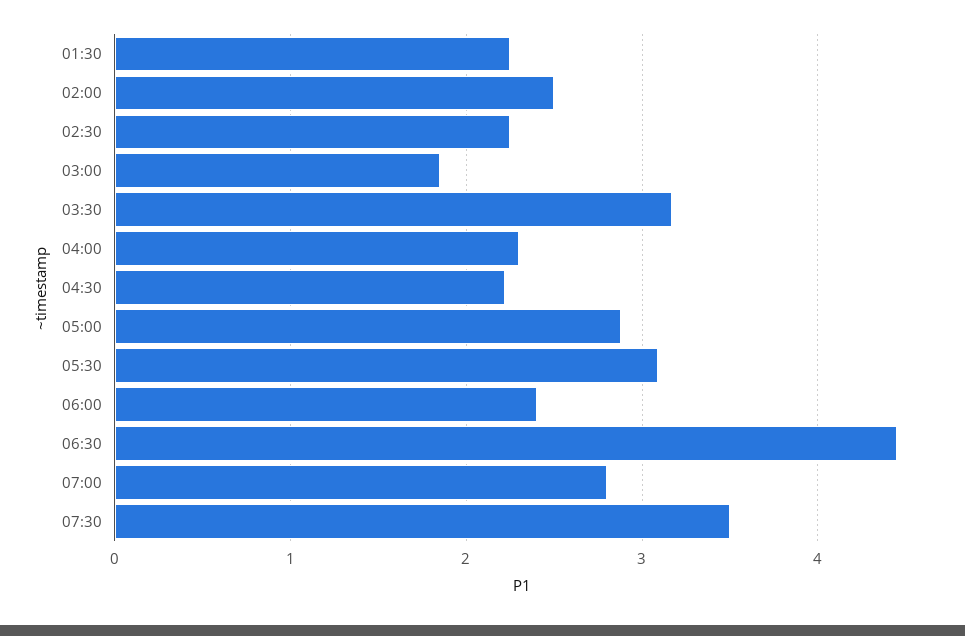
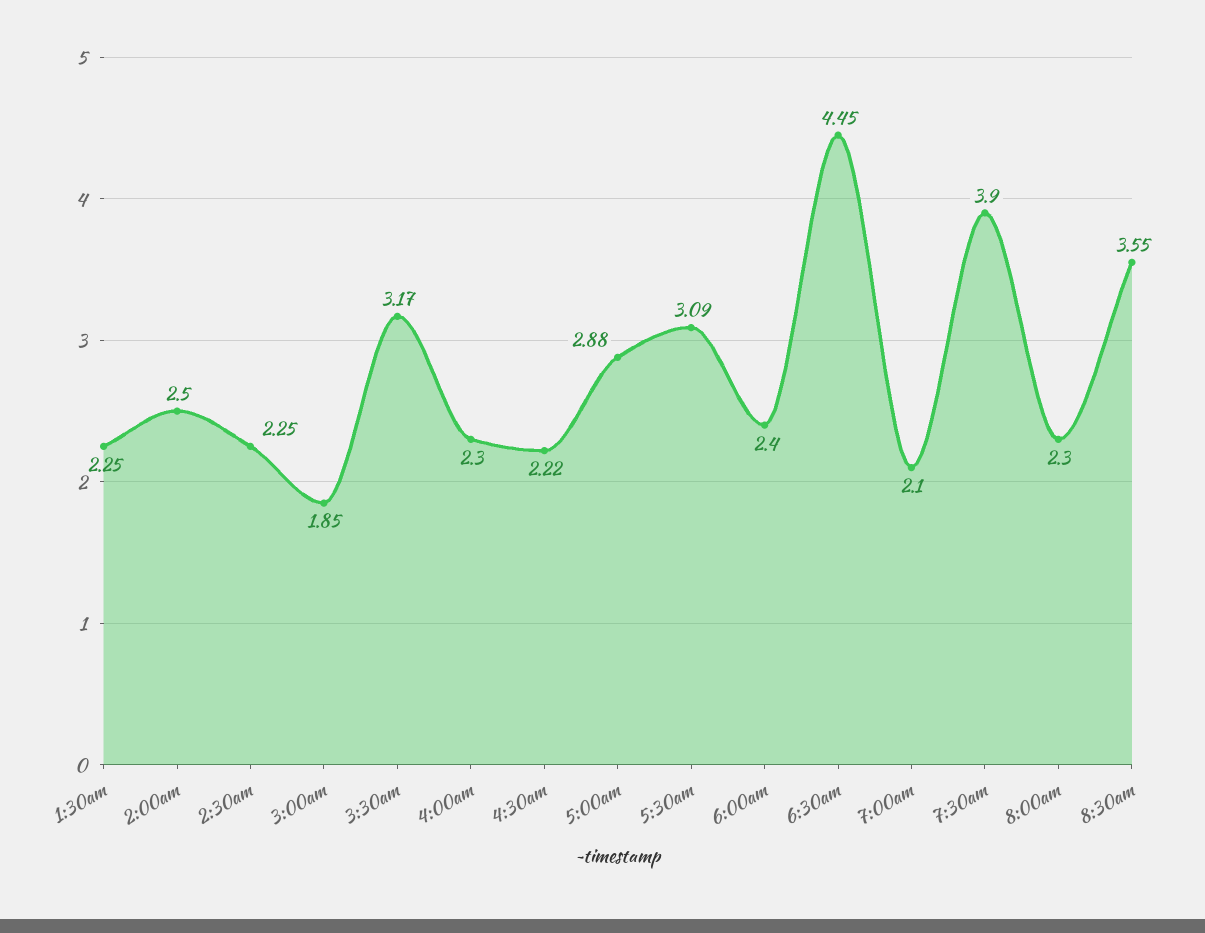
07:00: 2.8 -> 2.1
07:30: 3.5 -> 3.9
8:00am: none -> 2.3
8:30am: none -> 3.55

